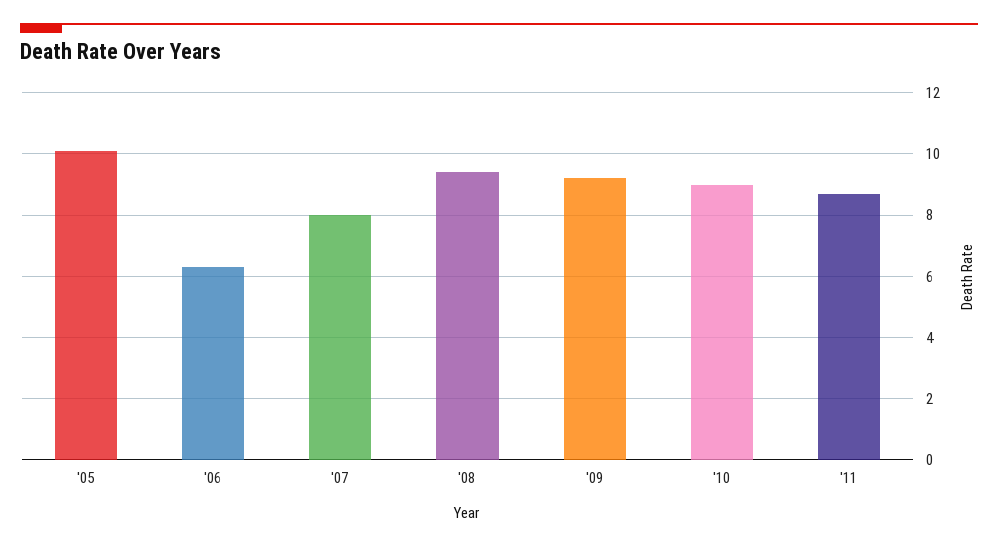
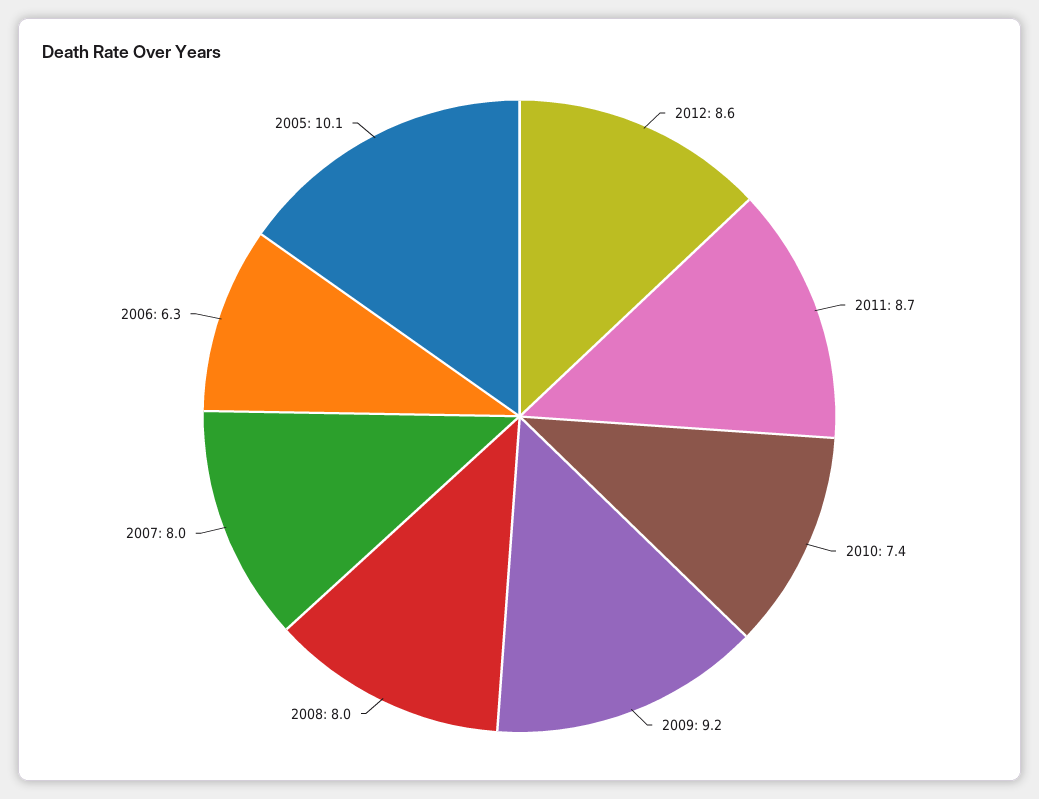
'08: 9.5 -> 8
'10: 9 -> 7.4
2012: none -> 8.6

